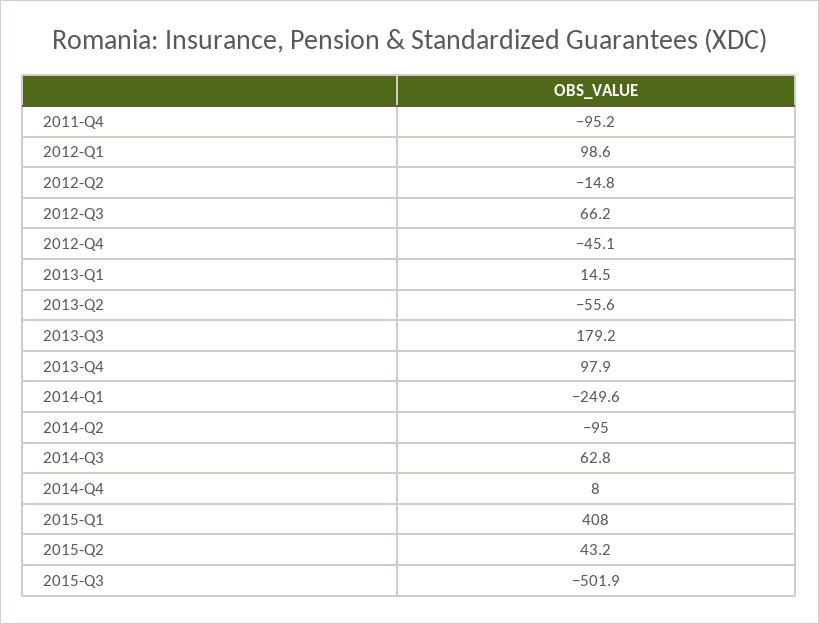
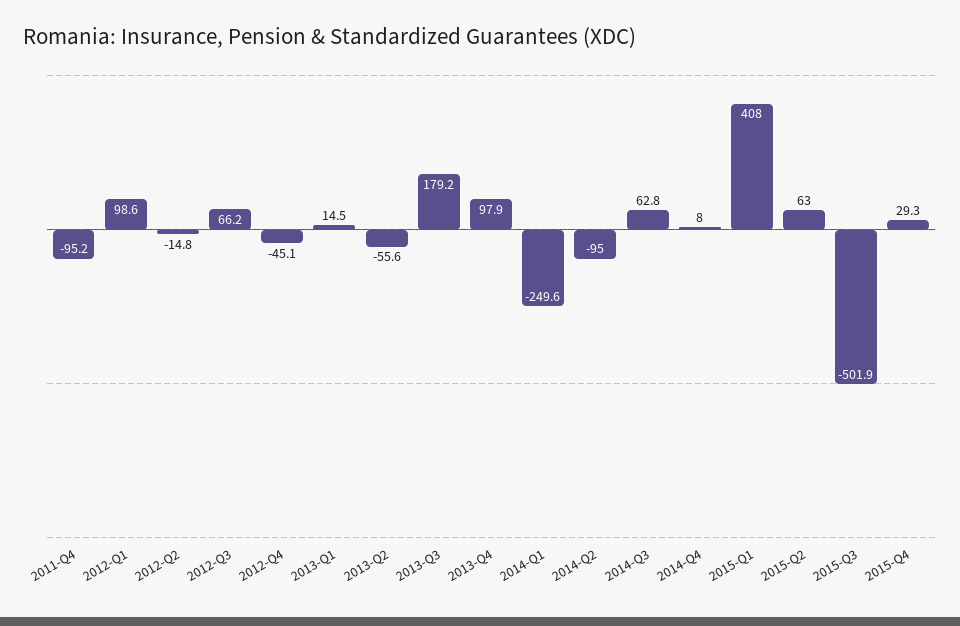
2015-Q2: 43.2 -> 63
2015-Q4: none -> 29.3

